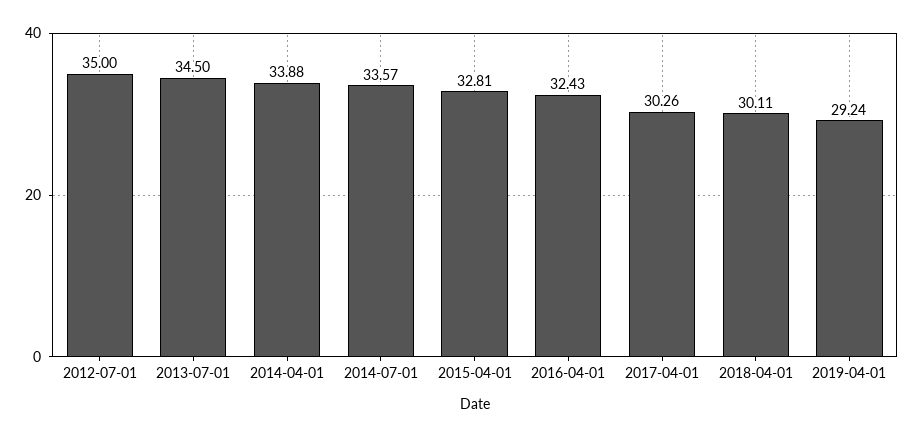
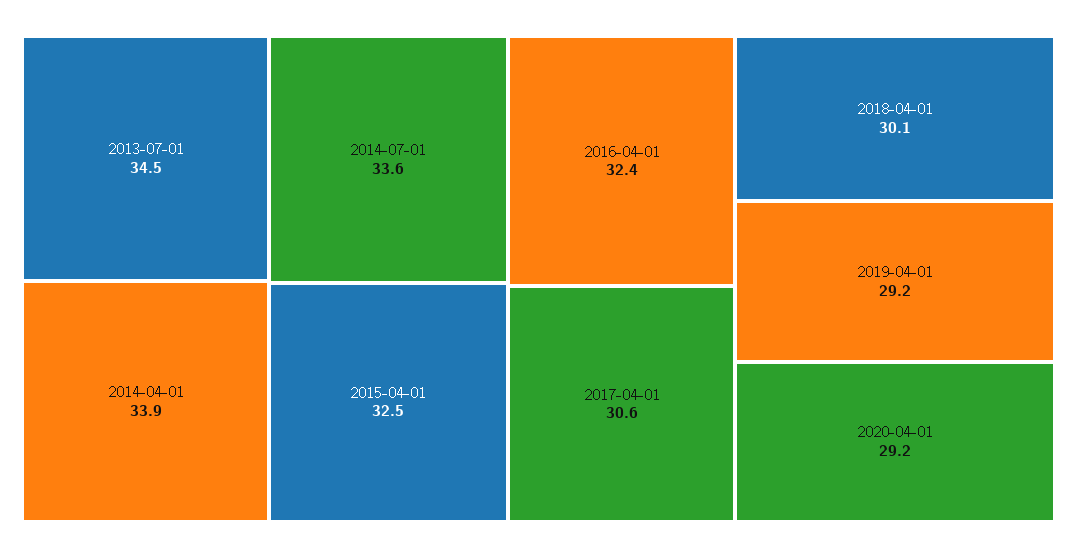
2012-07-01: 35 -> none
2015-04-01: 32.81 -> 32.5
2017-04-01: 30.26 -> 30.6
2020-04-01: none -> 29.2

